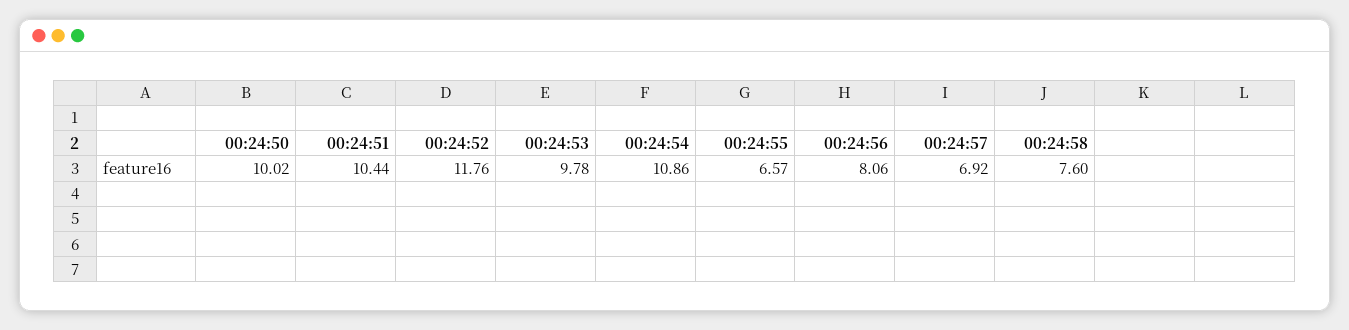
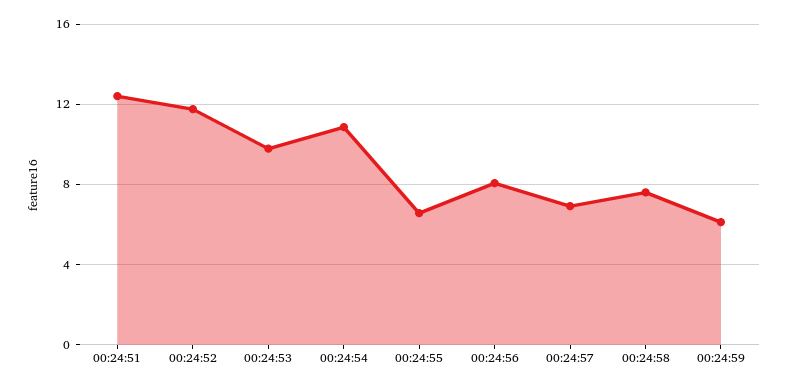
00:24:50: 10.02 -> none
00:24:51: 10.44 -> 12.5
00:24:59: none -> 6

